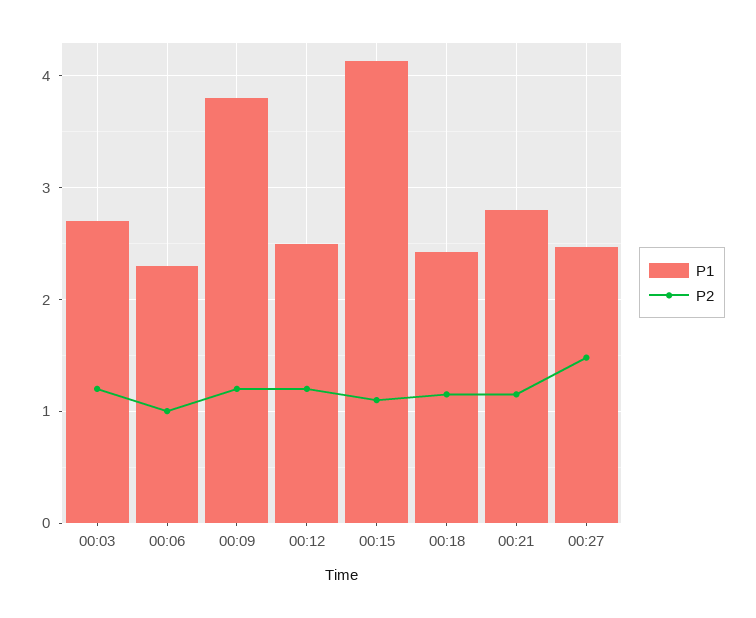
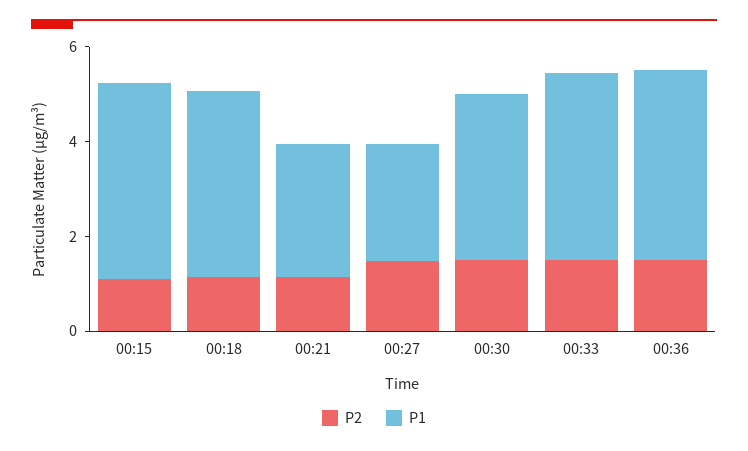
P1, 00:03: 2.7 -> none
P2, 00:03: 1.2 -> none
P1, 00:06: 2.3 -> none
P2, 00:06: 1 -> none
P1, 00:09: 3.8 -> none
P2, 00:09: 1.2 -> none
P1, 00:12: 2.5 -> none
P2, 00:12: 1.2 -> none
P1, 00:18: 2.4 -> 4
P2, 00:30: none -> 1.5
P1, 00:30: none -> 3.5
P2, 00:33: none -> 1.5
P1, 00:33: none -> 4
P2, 00:36: none -> 1.5
P1, 00:36: none -> 4

